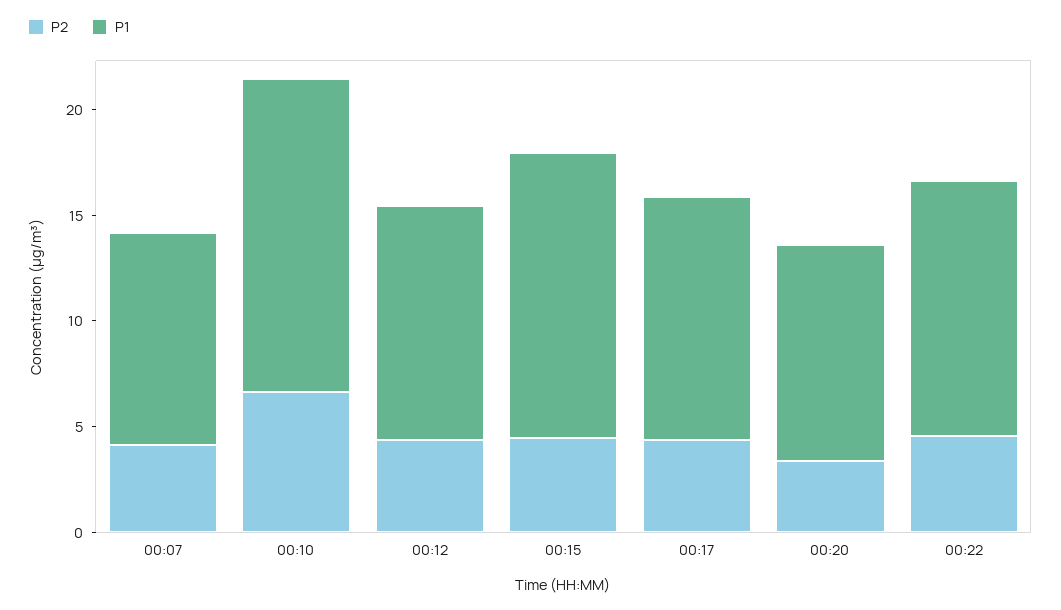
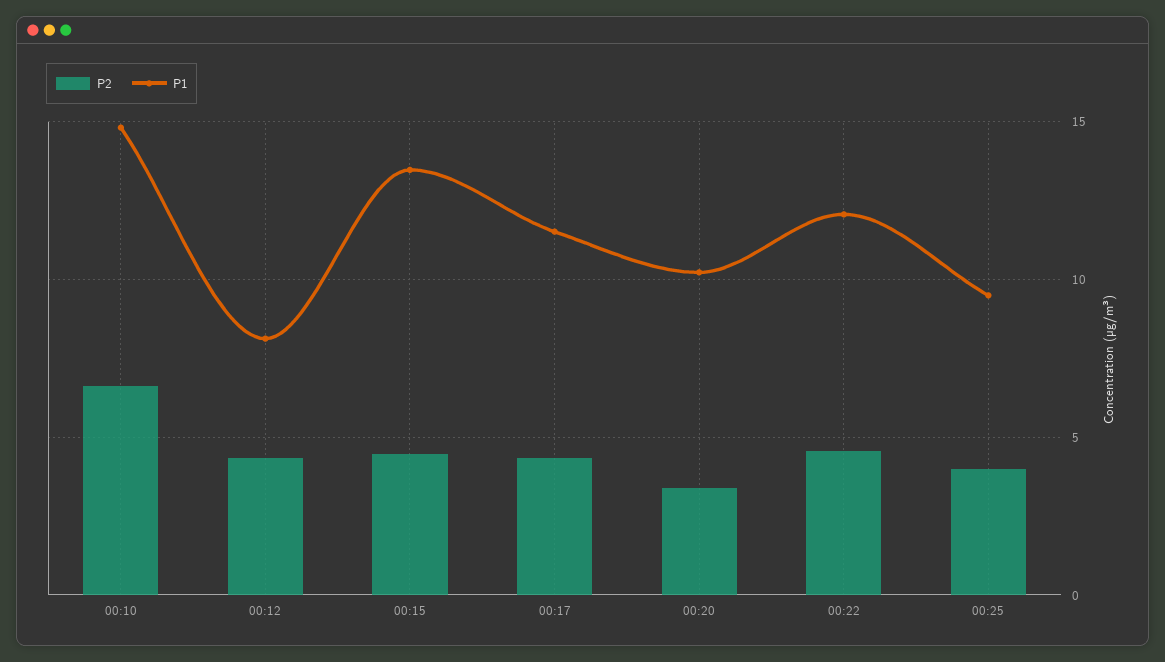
P2, 00:07: 4 -> none
P1, 00:07: 10 -> none
P1, 00:12: 11 -> 8
P2, 00:25: none -> 4
P1, 00:25: none -> 9.5

